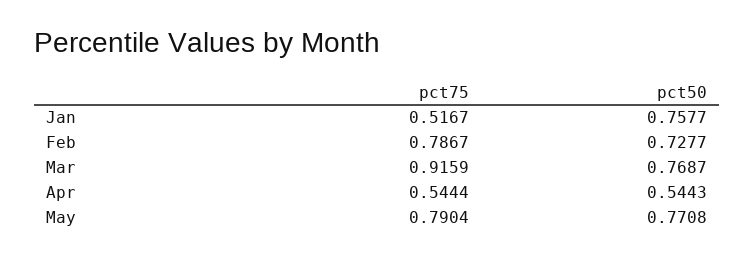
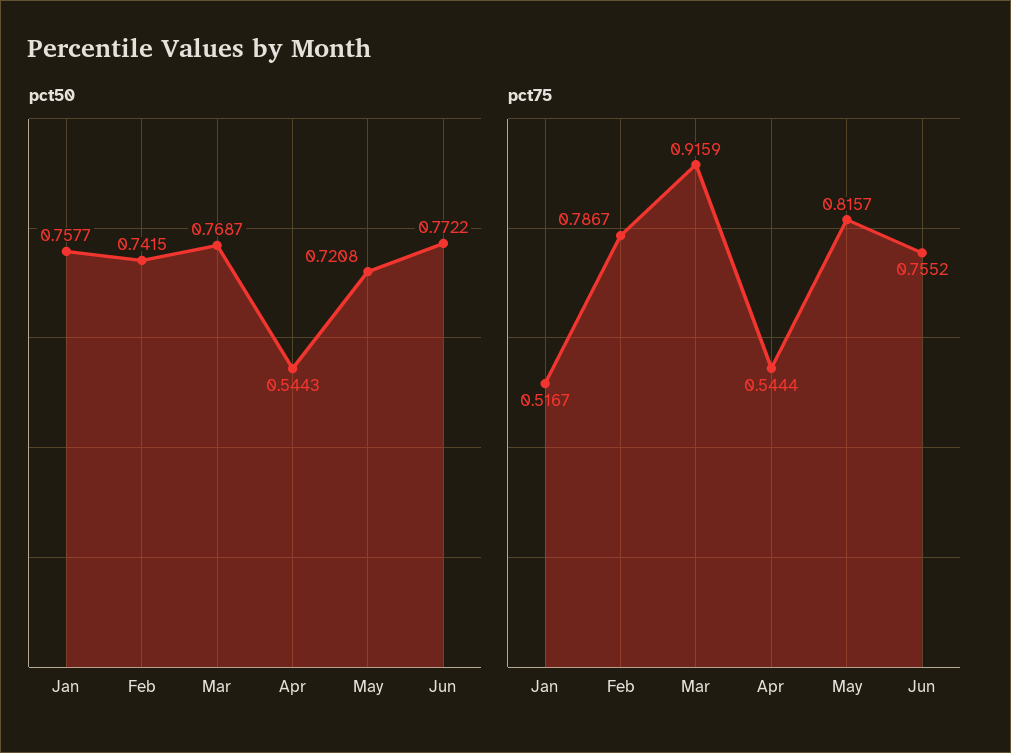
pct50, Feb: 0.7277 -> 0.7415
pct75, May: 0.7904 -> 0.8157
pct50, May: 0.7708 -> 0.7208
pct50, Jun: none -> 0.7722
pct75, Jun: none -> 0.7552

